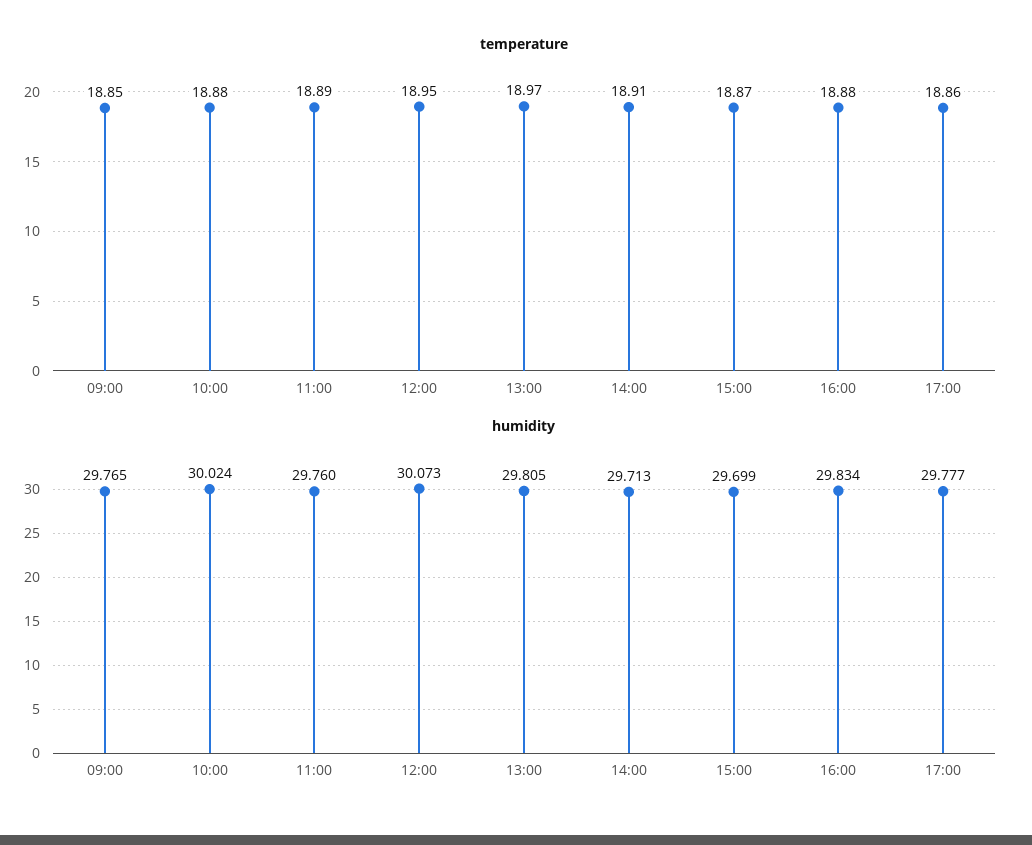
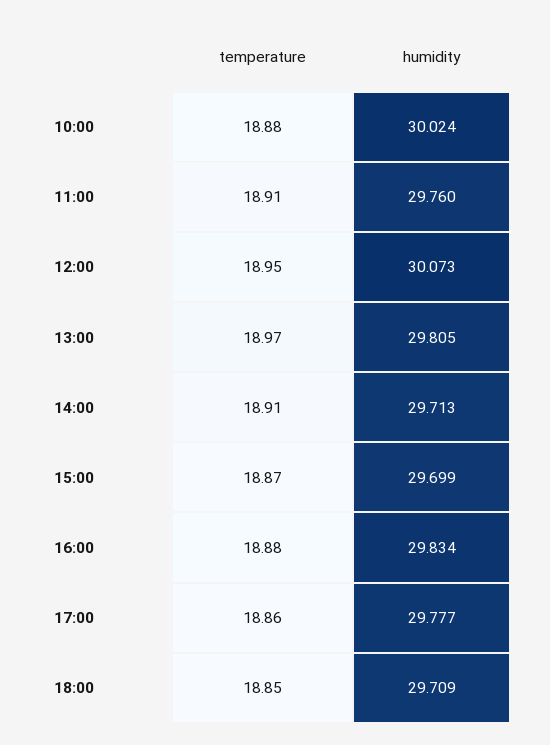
temperature, 09:00: 18.85 -> none
temperature, 11:00: 18.89 -> 18.91
humidity, 09:00: 29.765 -> none
temperature, 18:00: none -> 18.85
humidity, 18:00: none -> 29.709

